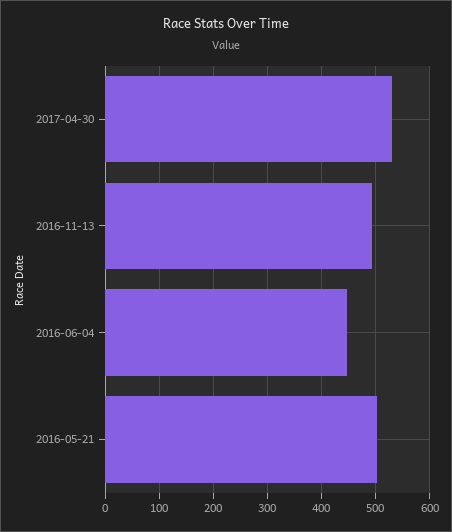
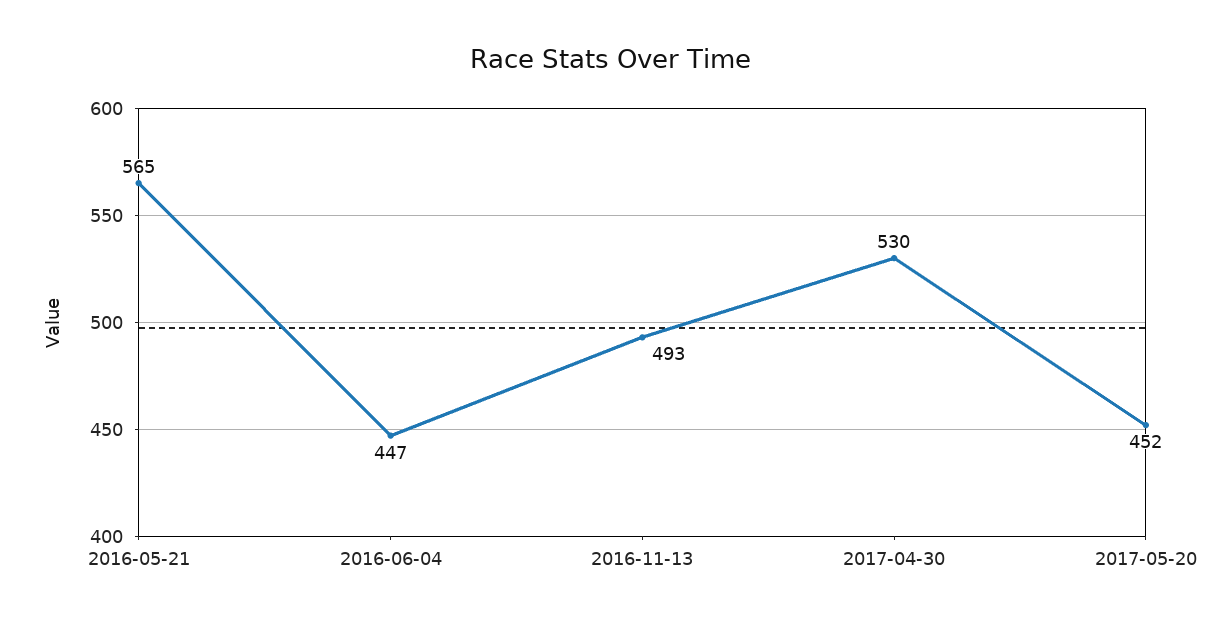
2016-05-21: 500 -> 565
2017-05-20: none -> 452

